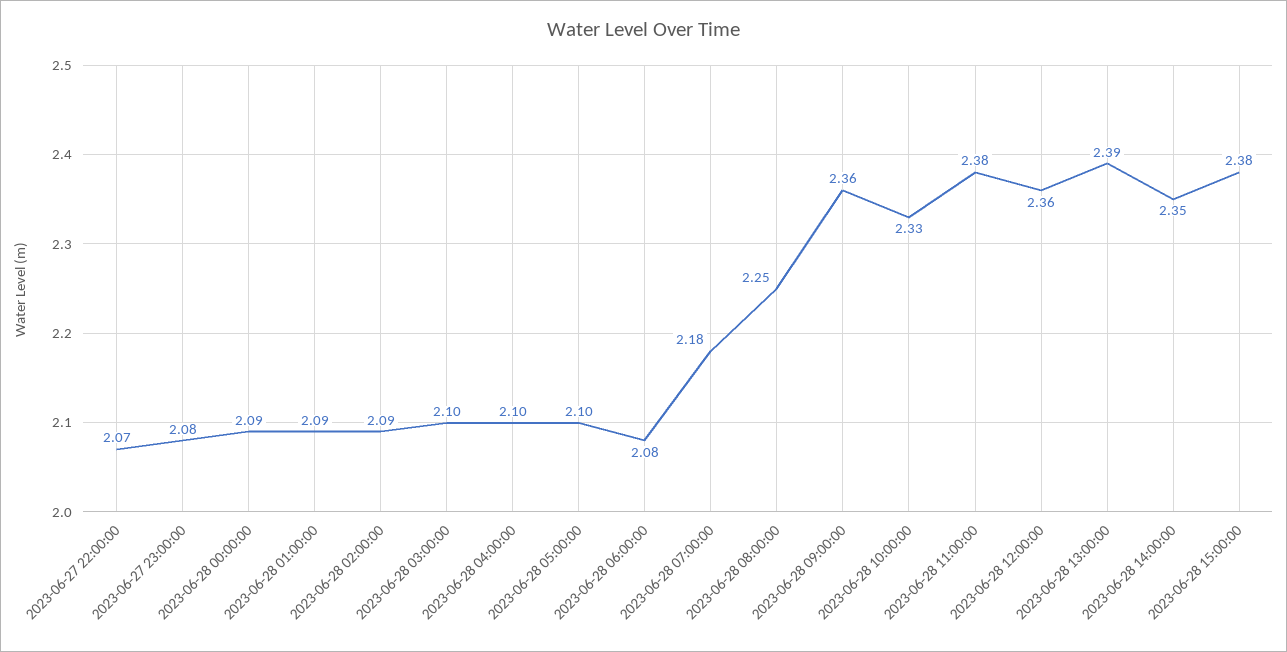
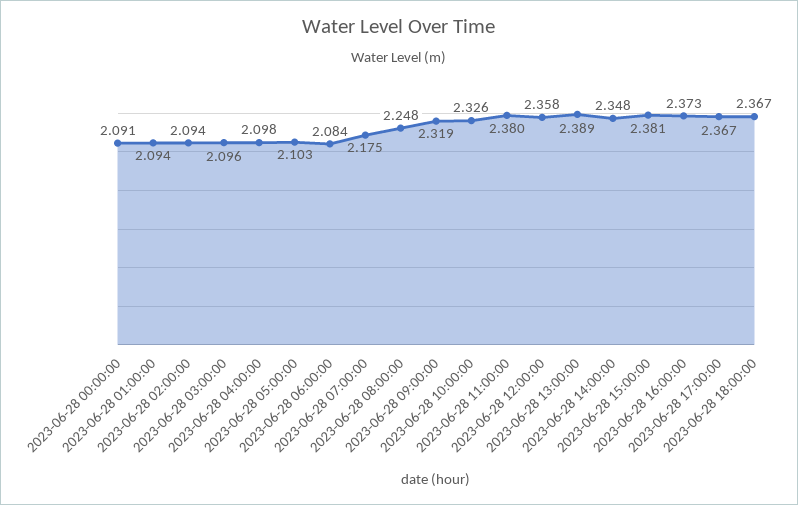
2023-06-27 22:00:00: 2.07 -> none
2023-06-27 23:00:00: 2.08 -> none
2023-06-28 09:00:00: 2.36 -> 2.319
2023-06-28 16:00:00: none -> 2.373
2023-06-28 17:00:00: none -> 2.367
2023-06-28 18:00:00: none -> 2.367

